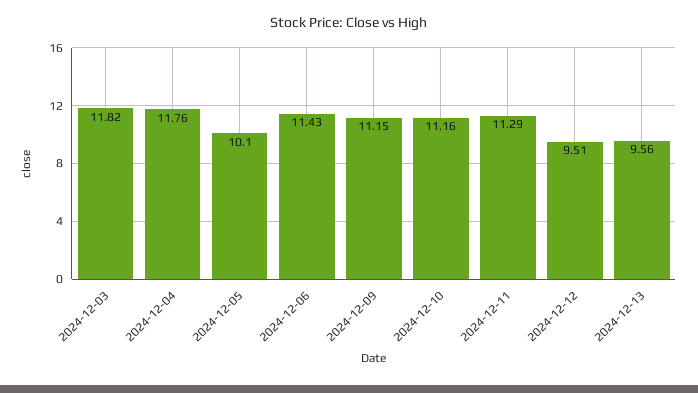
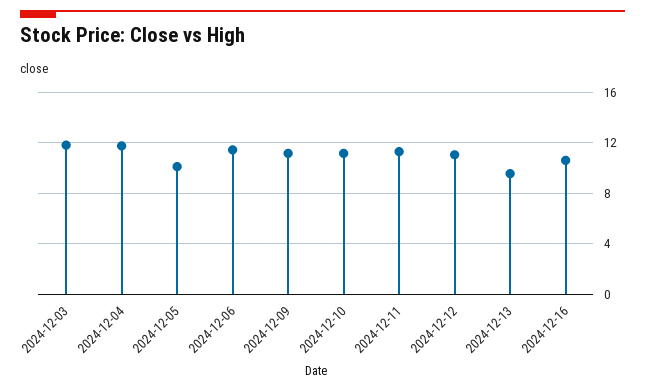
2024-12-12: 9.51 -> 11
2024-12-16: none -> 10.5

